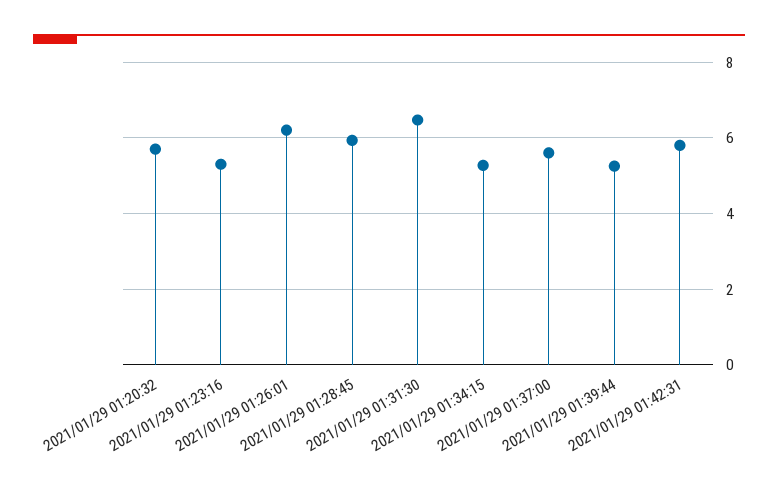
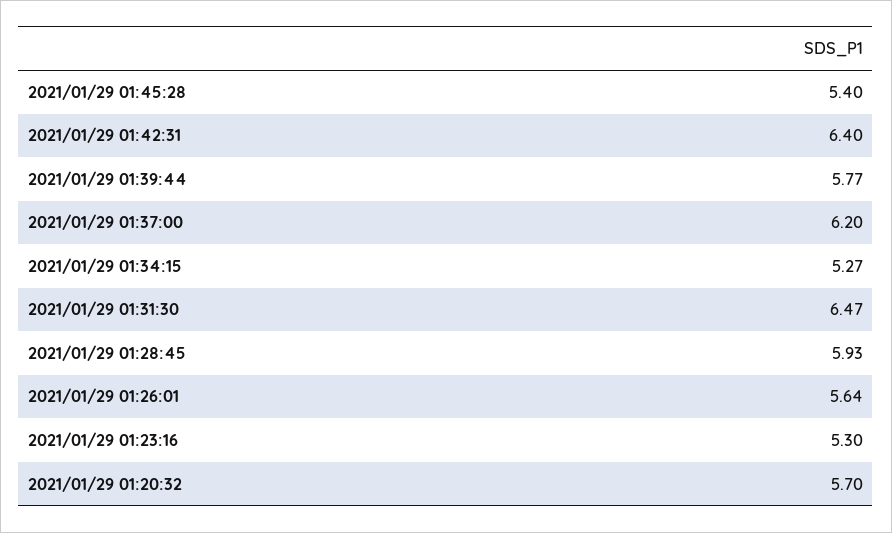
2021/01/29 01:26:01: 6.2 -> 5.64
2021/01/29 01:37:00: 5.6 -> 6.2
2021/01/29 01:39:44: 5.2 -> 5.77
2021/01/29 01:42:31: 5.8 -> 6.4
2021/01/29 01:45:28: none -> 5.4

